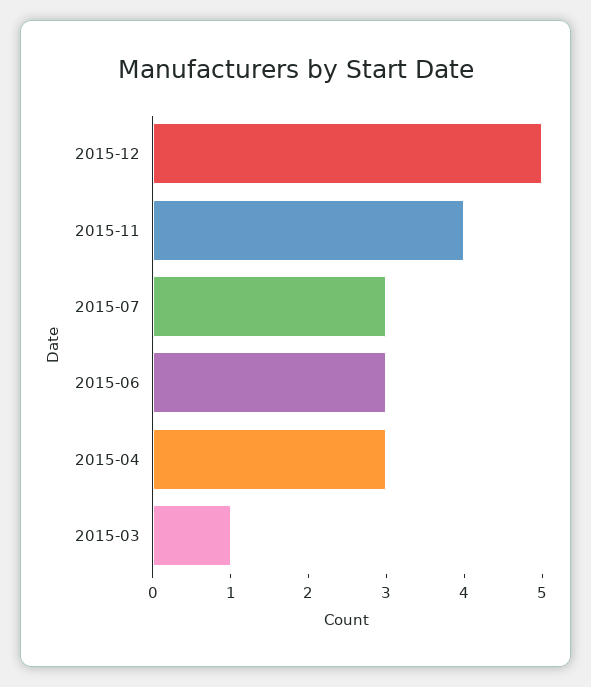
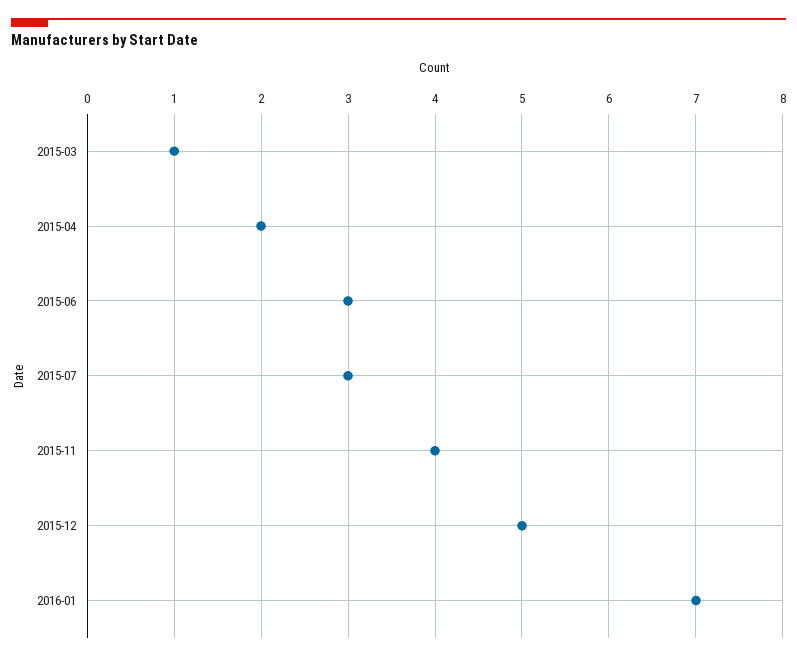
2015-04: 3 -> 2
2016-01: none -> 7

